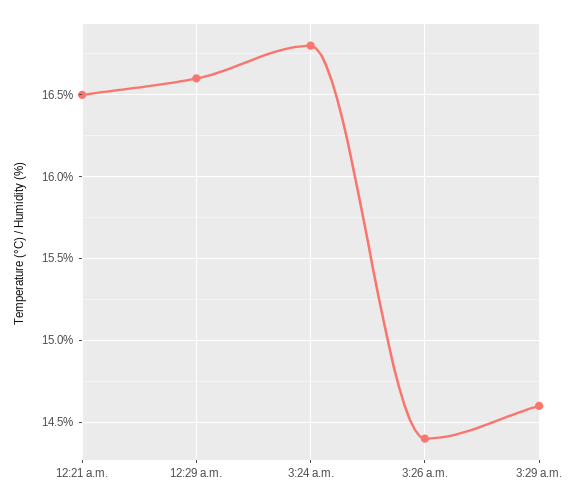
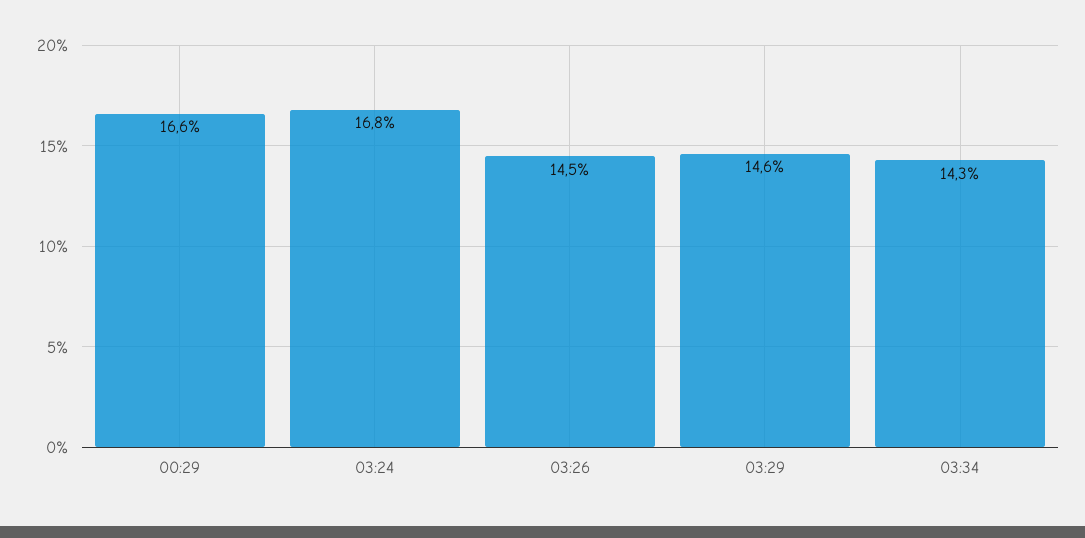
12:21 a.m.: 16.5 -> none
3:26 a.m.: 14.4 -> 14.5
03:34: none -> 14.3

